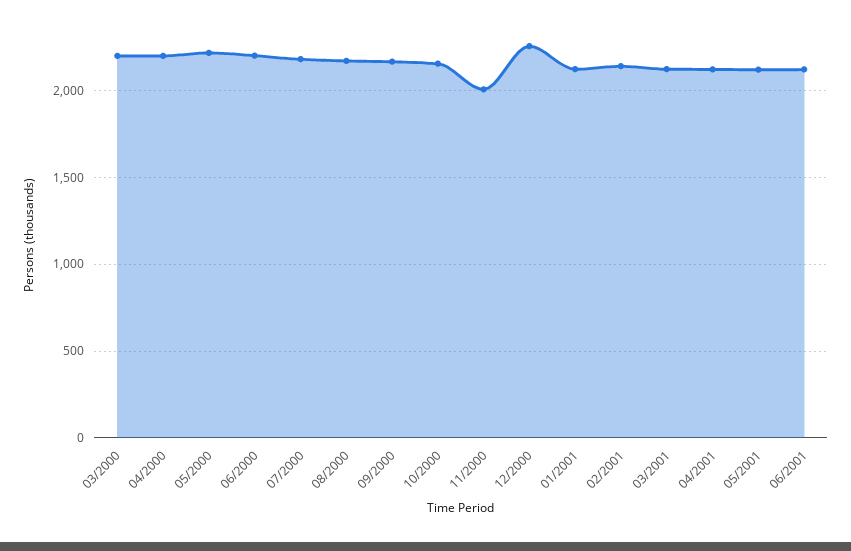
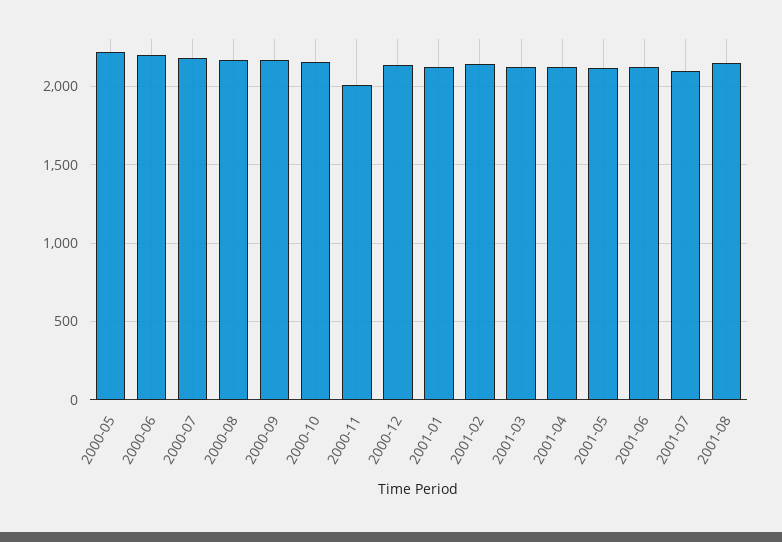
03/2000: 2200 -> none
04/2000: 2200 -> none
12/2000: 2250 -> 2150
2001-07: none -> 2100
2001-08: none -> 2150

